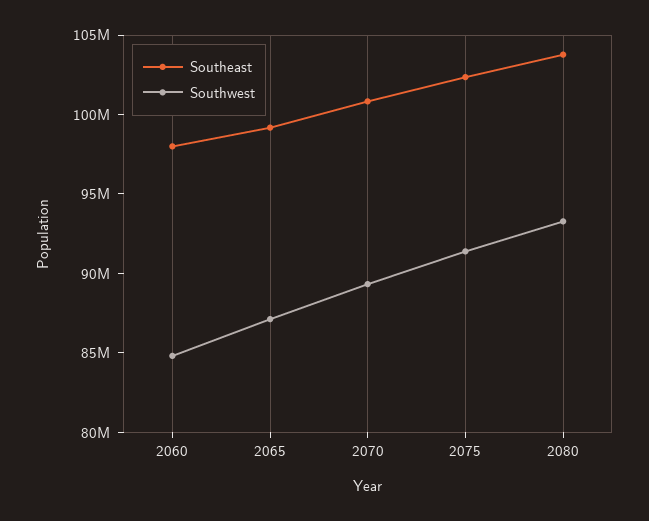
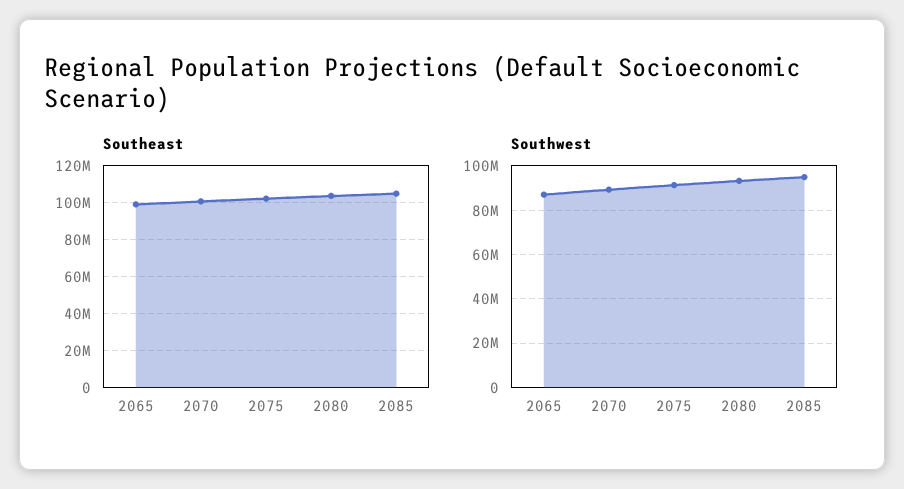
Southeast, 2060: 98000000 -> none
Southwest, 2060: 85000000 -> none
Southeast, 2085: none -> 105000000
Southwest, 2085: none -> 95000000

